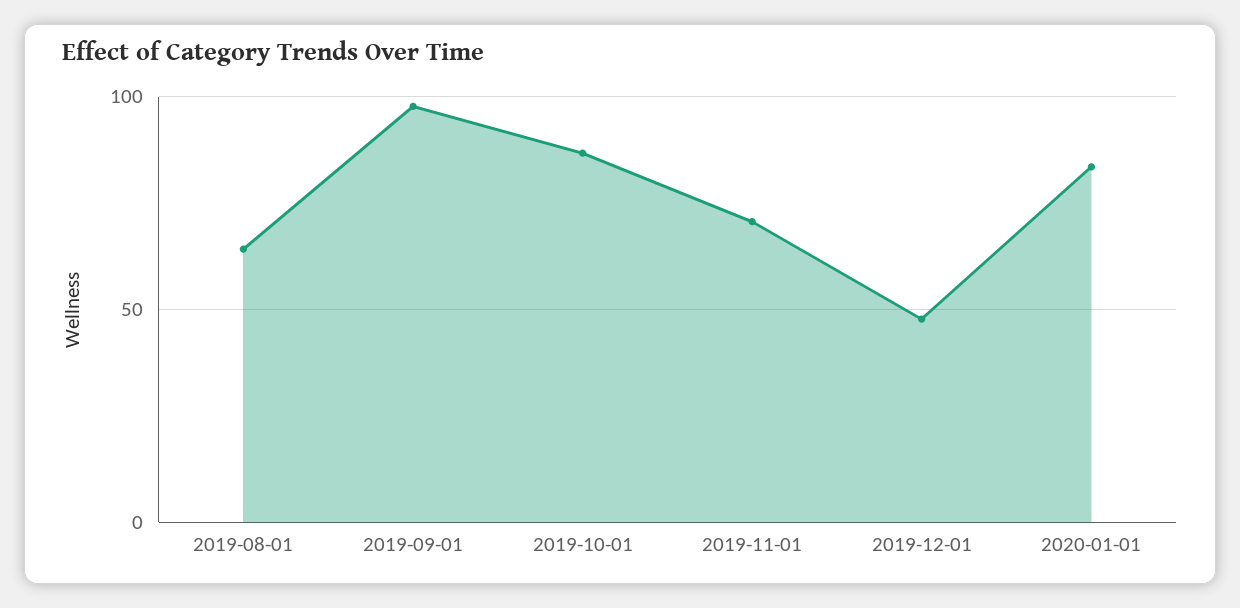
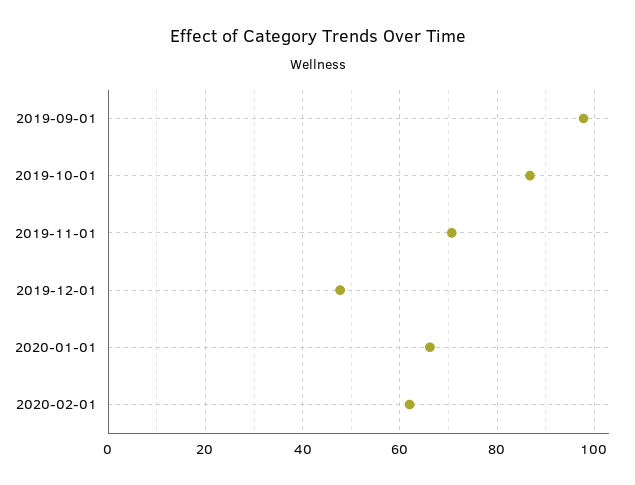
2019-08-01: 65 -> none
2020-01-01: 85 -> 66
2020-02-01: none -> 62

